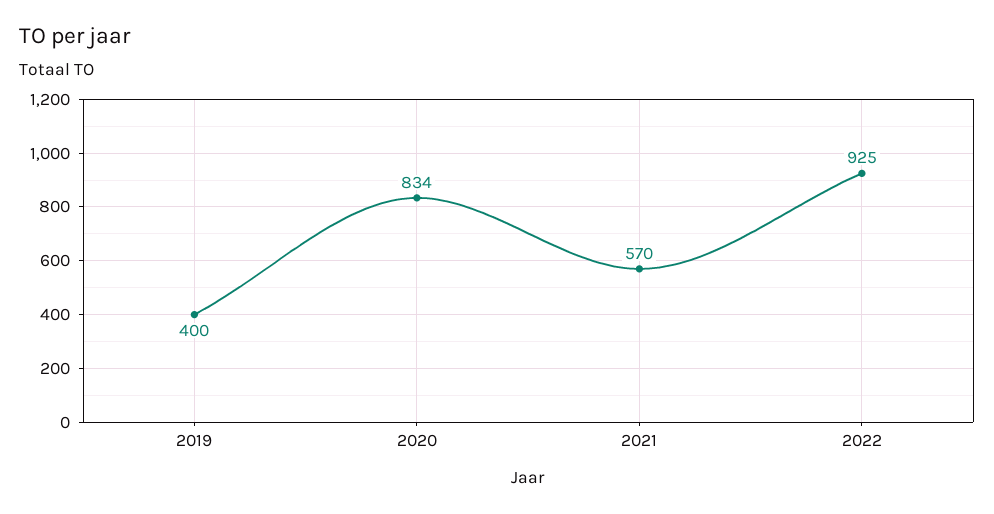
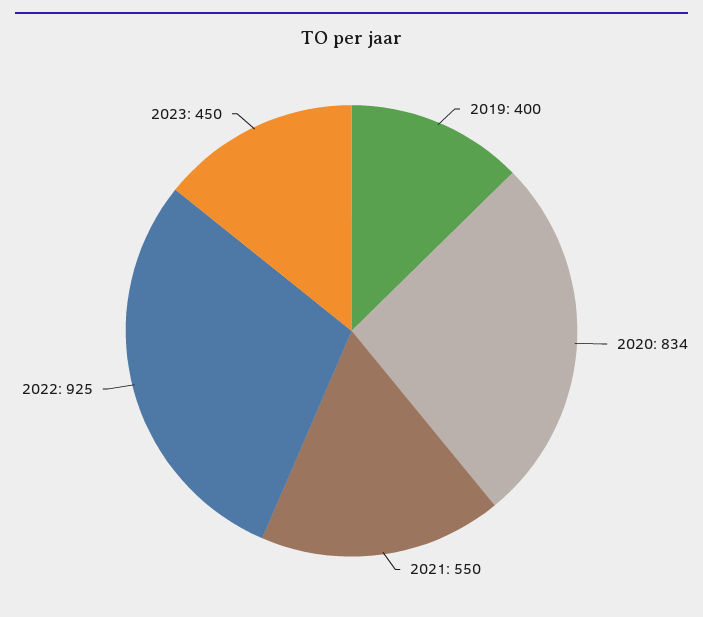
2021: 570 -> 550
2023: none -> 450

